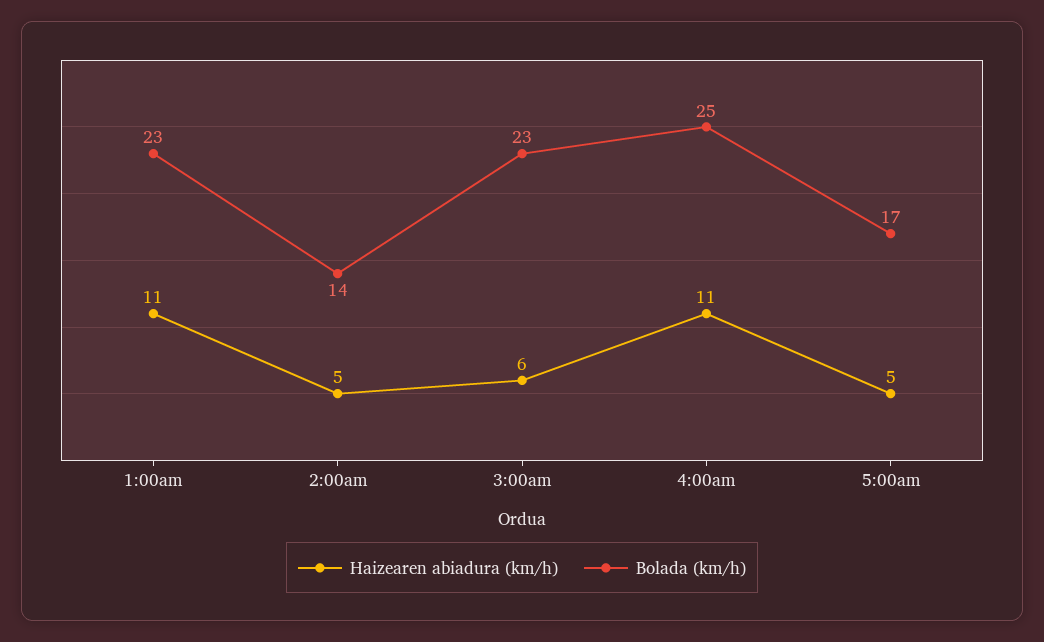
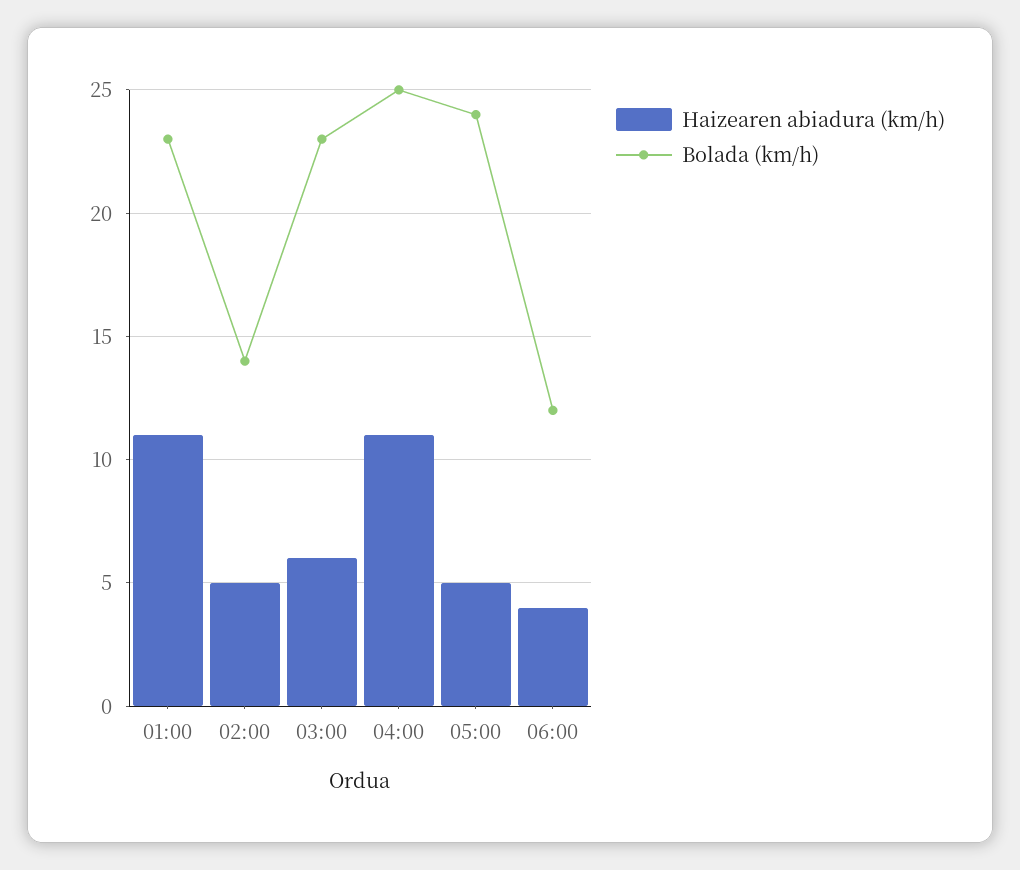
Bolada (km/h), 5:00am: 17 -> 24
Haizearen abiadura (km/h), 06:00: none -> 4
Bolada (km/h), 06:00: none -> 12

